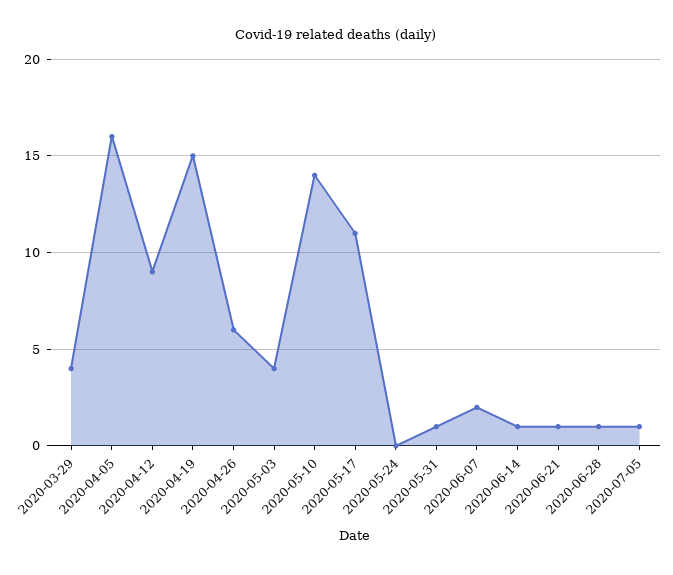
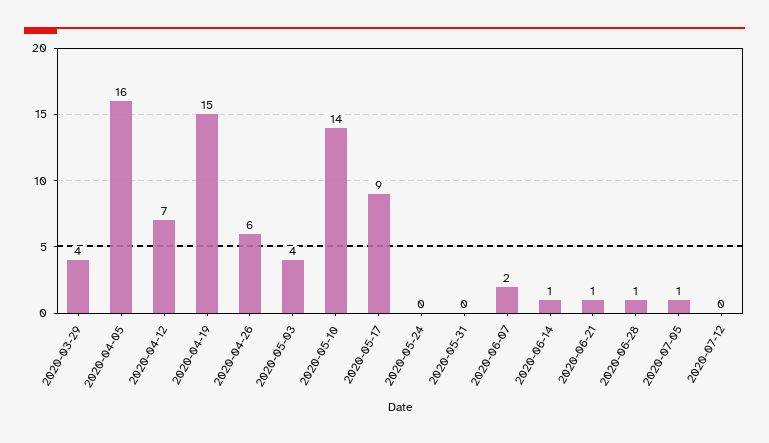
2020-04-12: 9 -> 7
2020-05-17: 11 -> 9
2020-05-31: 1 -> 0
2020-07-12: none -> 0

